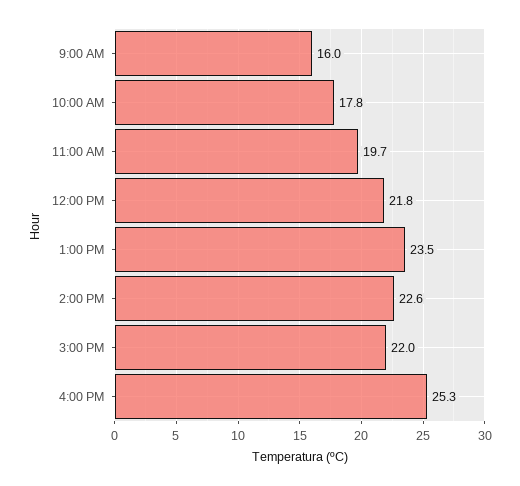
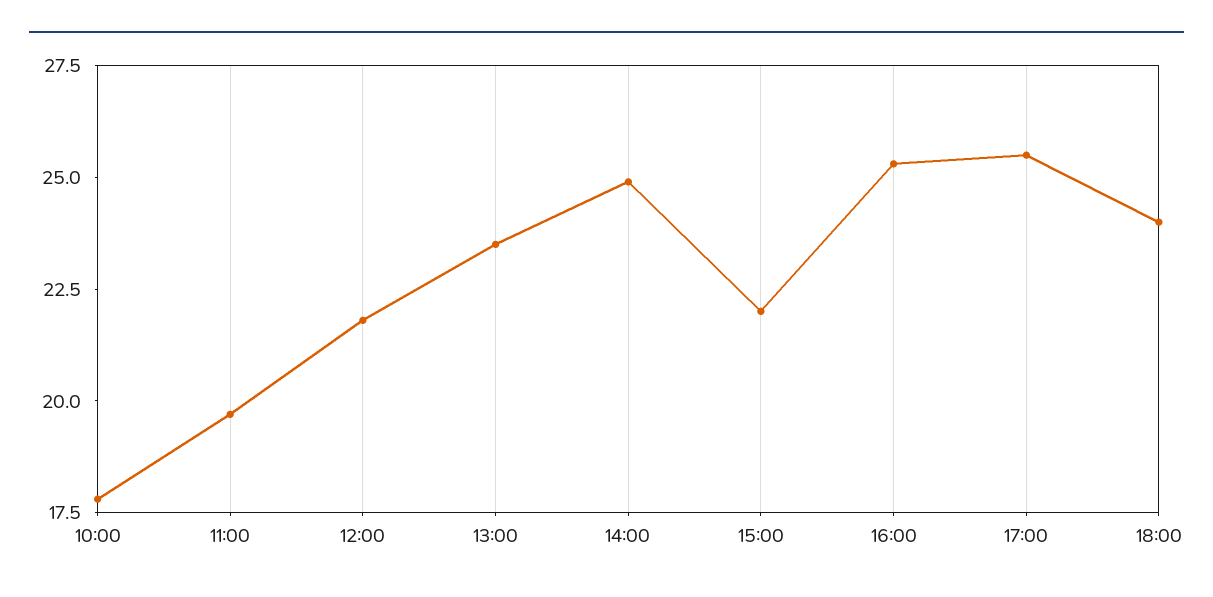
9:00 AM: 16 -> none
2:00 PM: 22.6 -> 25
17:00: none -> 25.5
18:00: none -> 24

